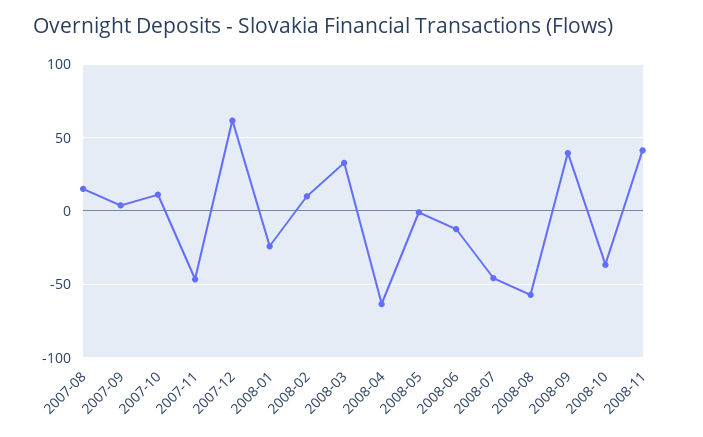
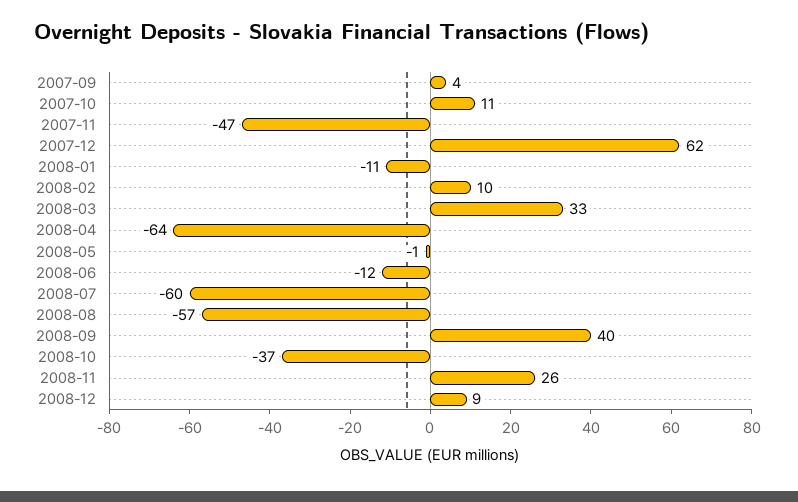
2007-08: 15 -> none
2008-01: -25 -> -11
2008-07: -45 -> -60
2008-11: 40 -> 26
2008-12: none -> 9

